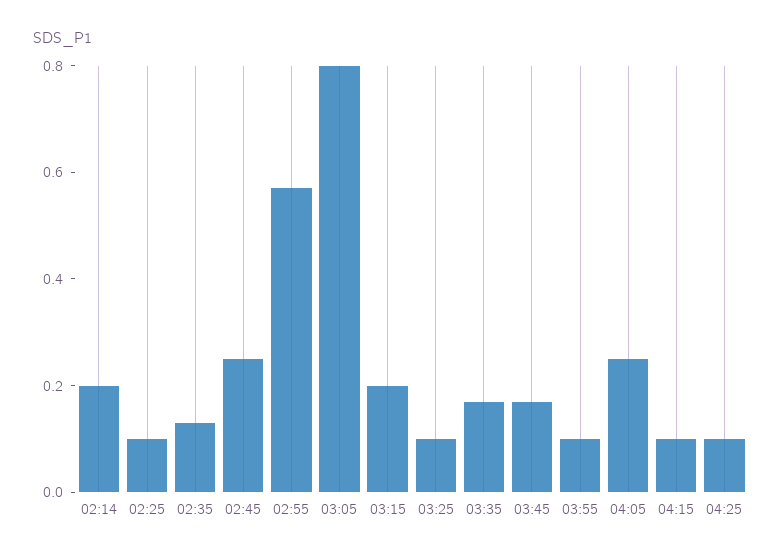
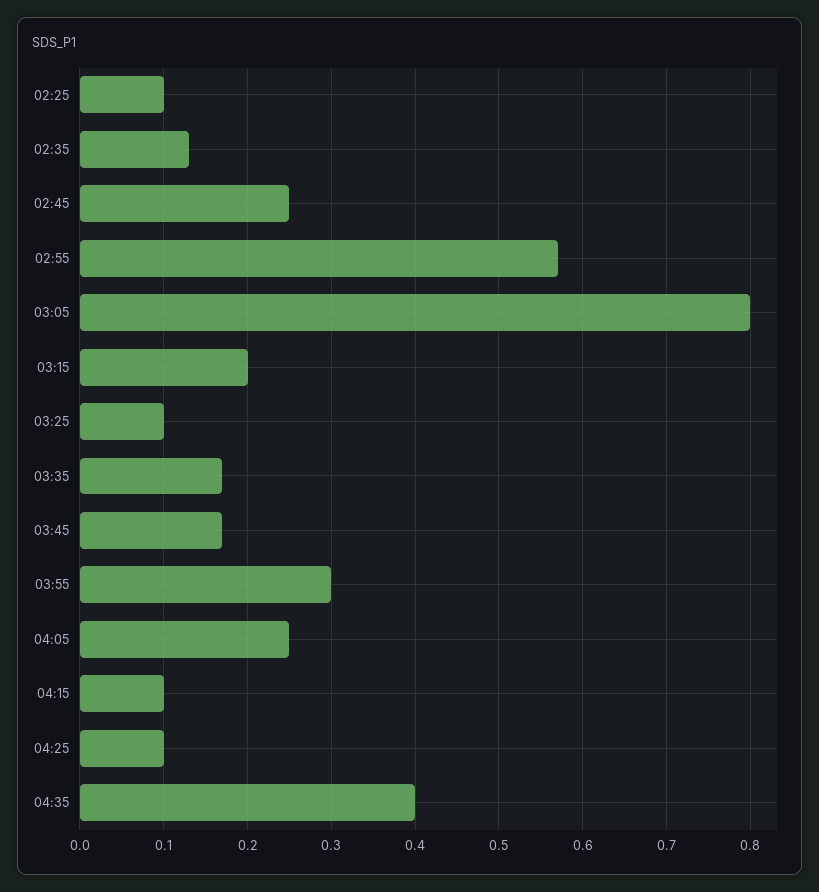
02:14: 0.2 -> none
03:55: 0.1 -> 0.3
04:35: none -> 0.4

